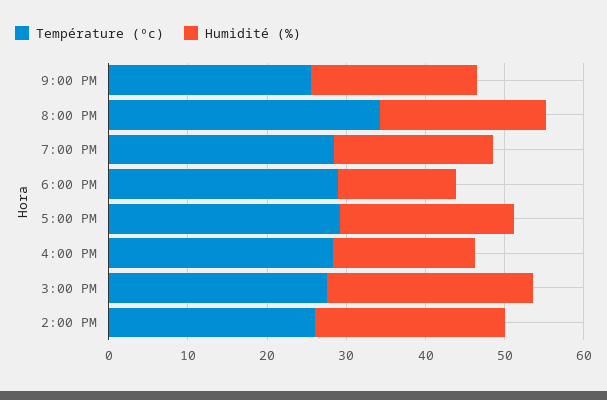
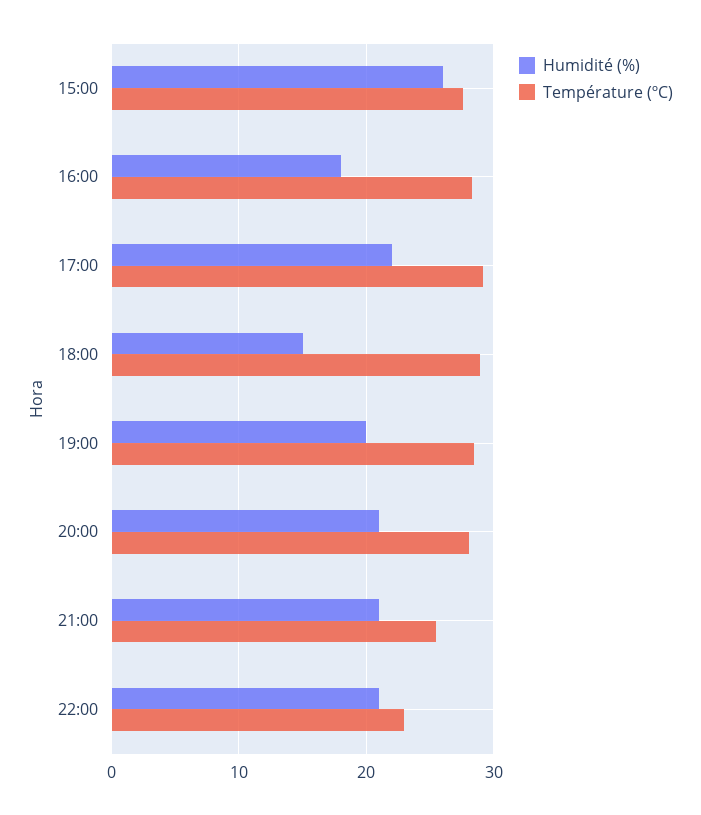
Température (ºc), 8:00 PM: 34 -> 28
Température (ºc), 2:00 PM: 26 -> none
Humidité (%), 2:00 PM: 24 -> none
Humidité (%), 22:00: none -> 21
Température (ºc), 22:00: none -> 23

